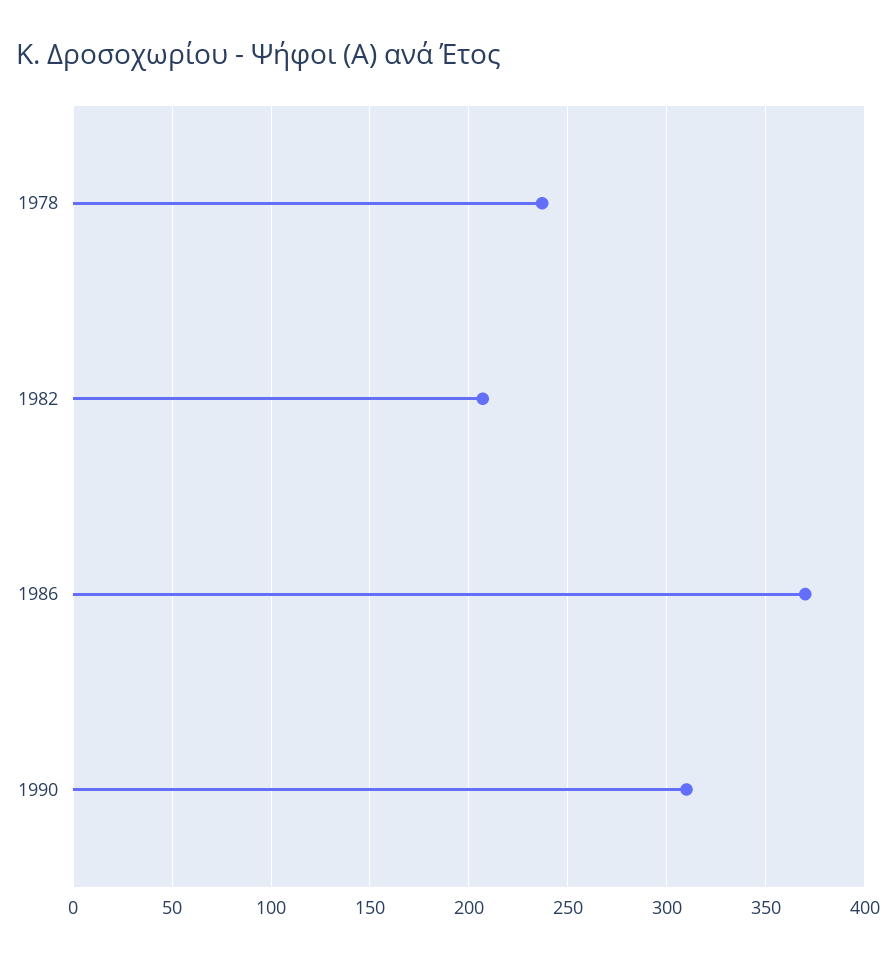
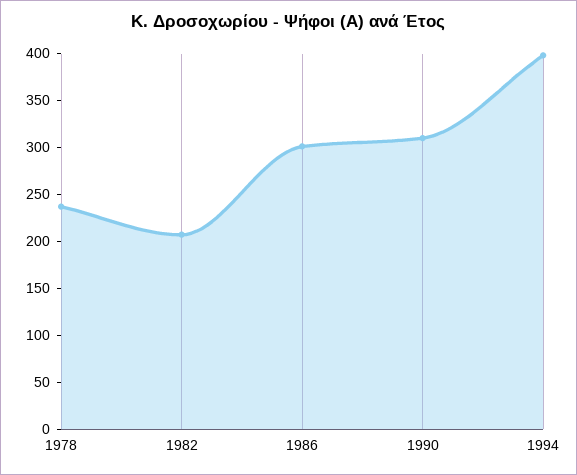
1986: 370 -> 300
1994: none -> 400

